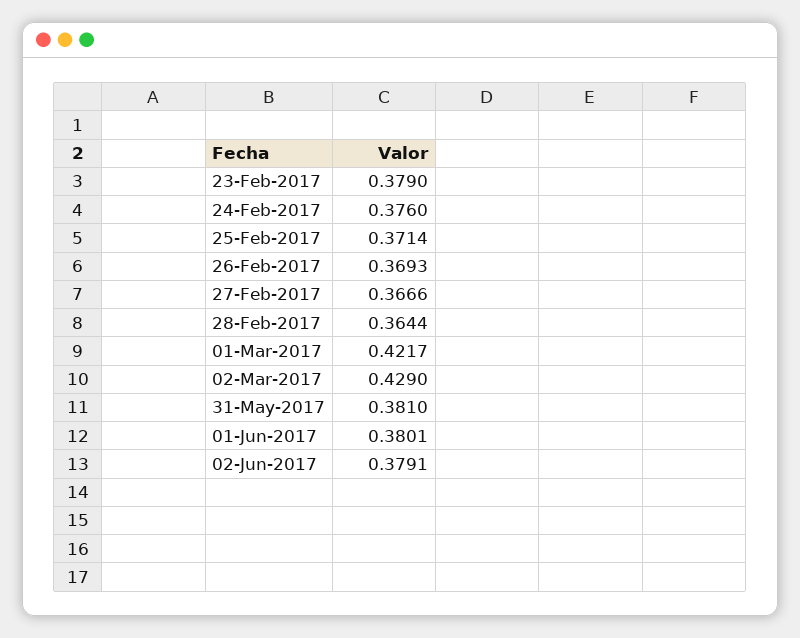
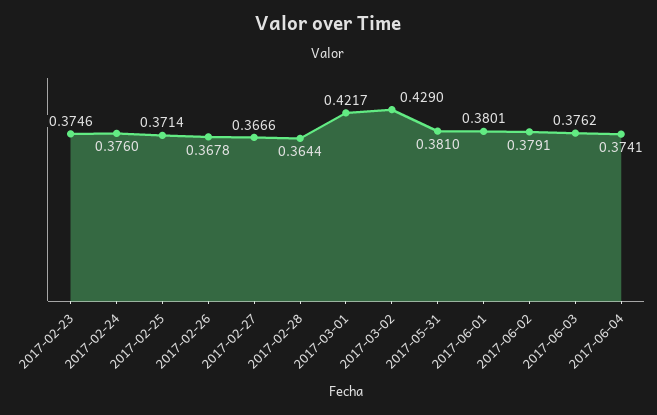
23-Feb-2017: 0.379 -> 0.3746
26-Feb-2017: 0.3693 -> 0.3678
2017-06-03: none -> 0.3762
2017-06-04: none -> 0.3741

